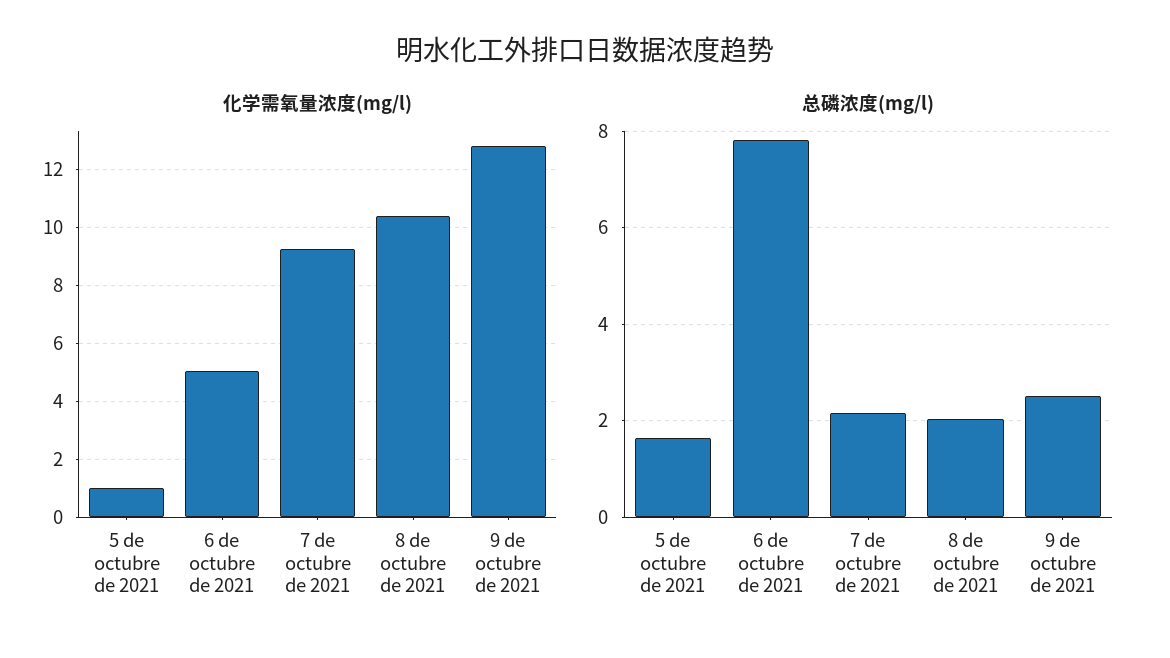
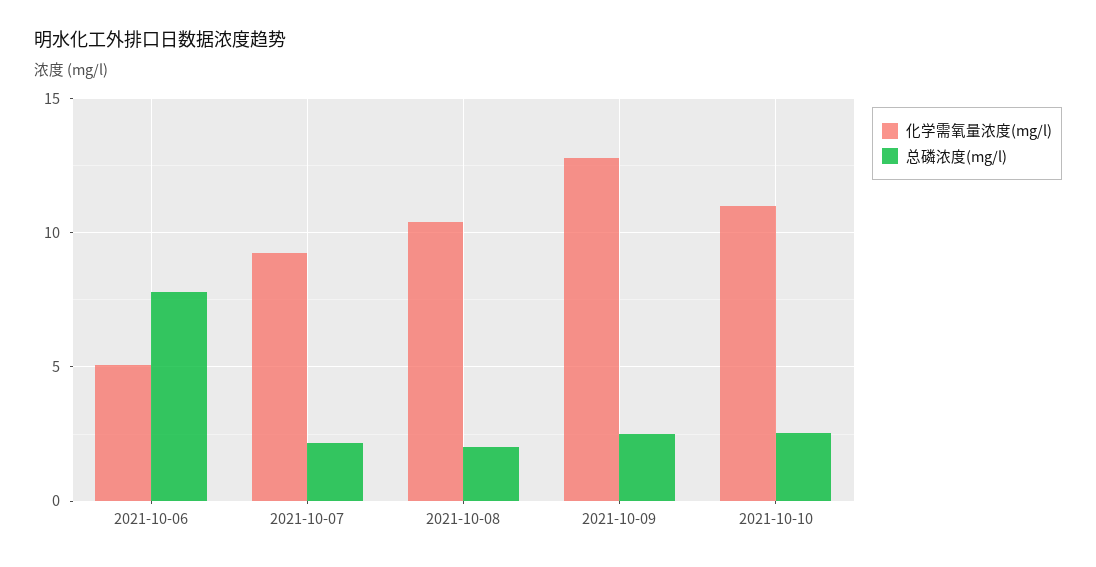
化学需氧量浓度(mg/l), 5 de octubre de 2021: 1 -> none
总磷浓度(mg/l), 5 de octubre de 2021: 1.6 -> none
化学需氧量浓度(mg/l), 2021-10-10: none -> 11
总磷浓度(mg/l), 2021-10-10: none -> 2.5

